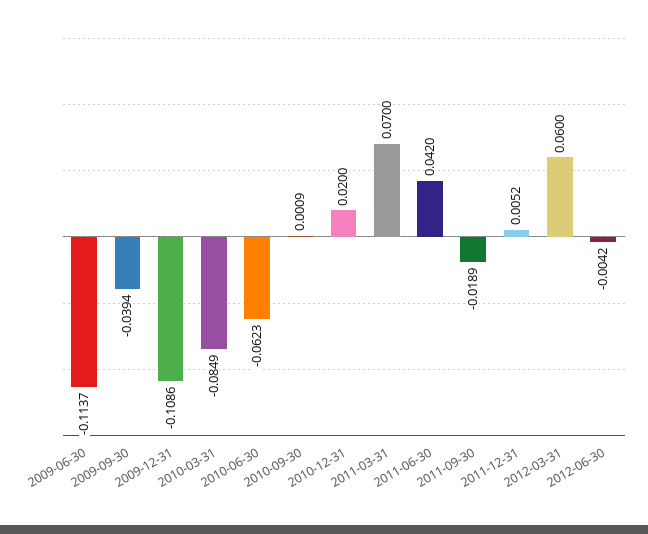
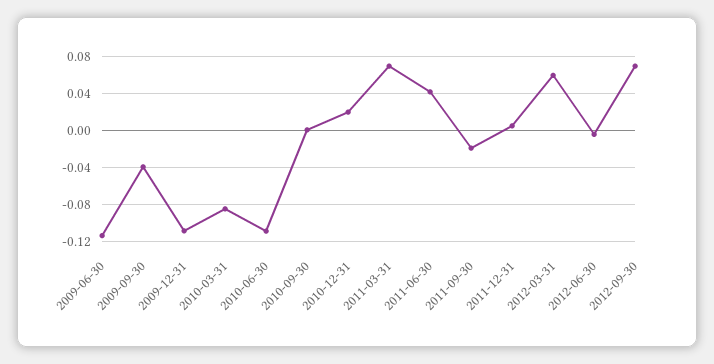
2010-06-30: -0.0623 -> -0.11
2012-09-30: none -> 0.07

